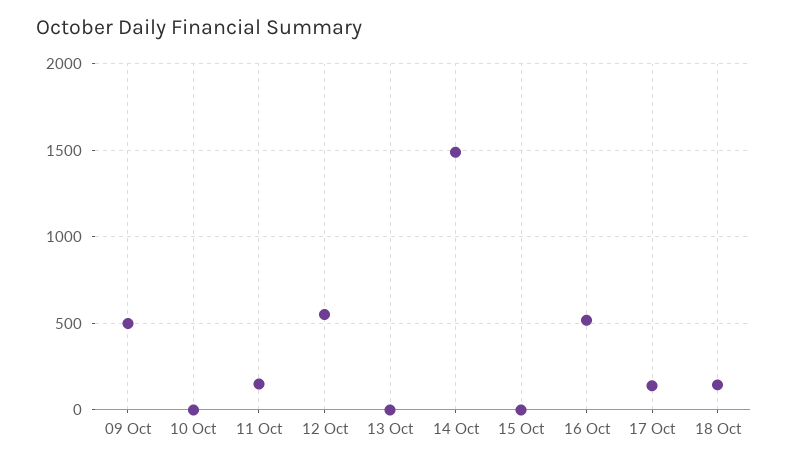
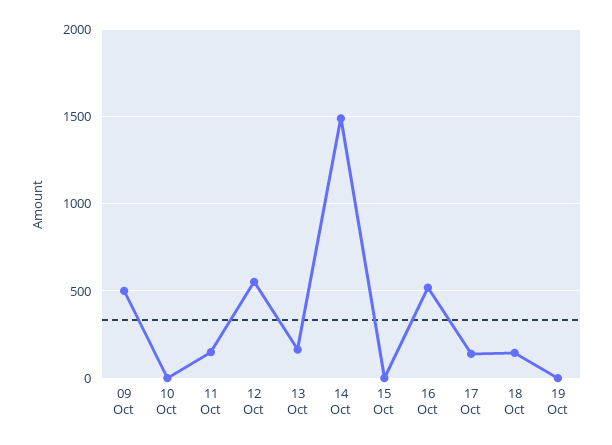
13 Oct: 0 -> 150
19 Oct: none -> 0

